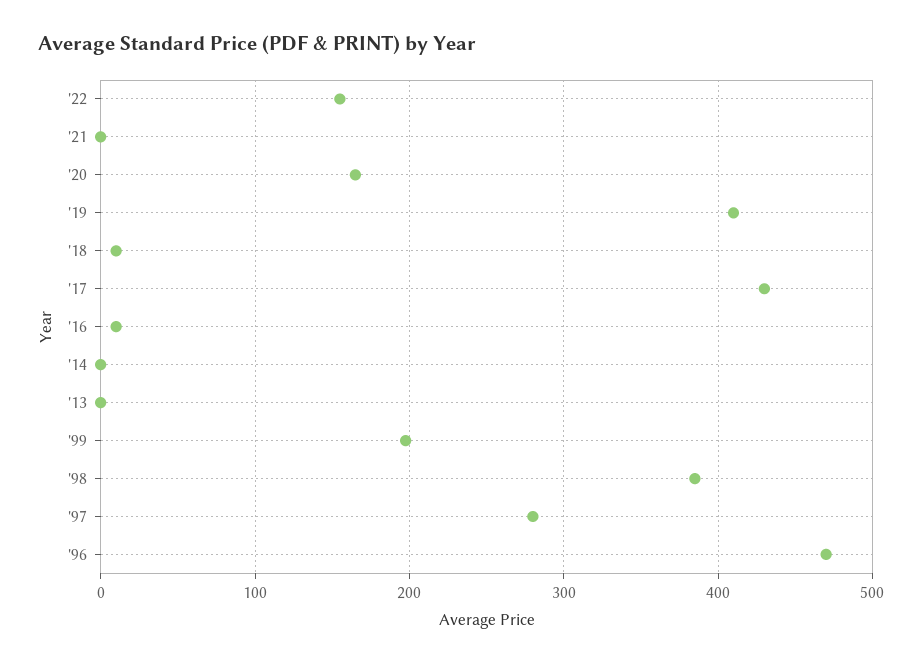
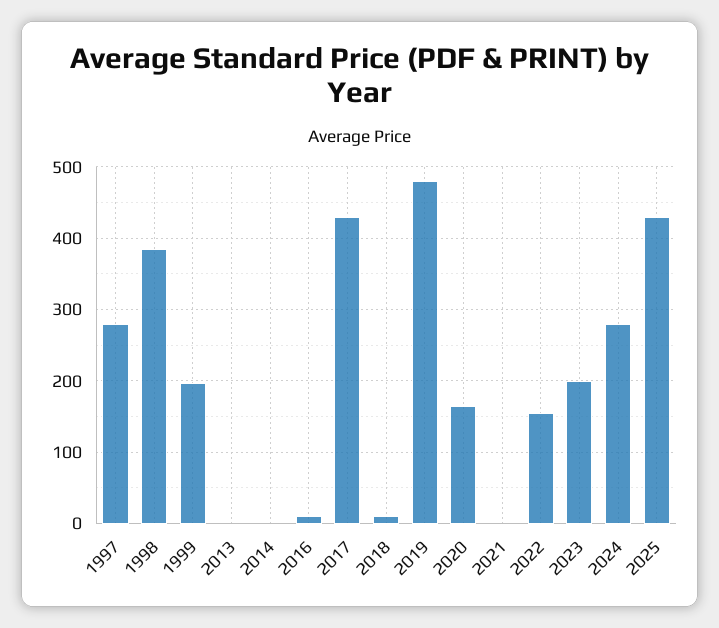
'19: 410 -> 480
'96: 470 -> none
2023: none -> 200
2024: none -> 280
2025: none -> 430

